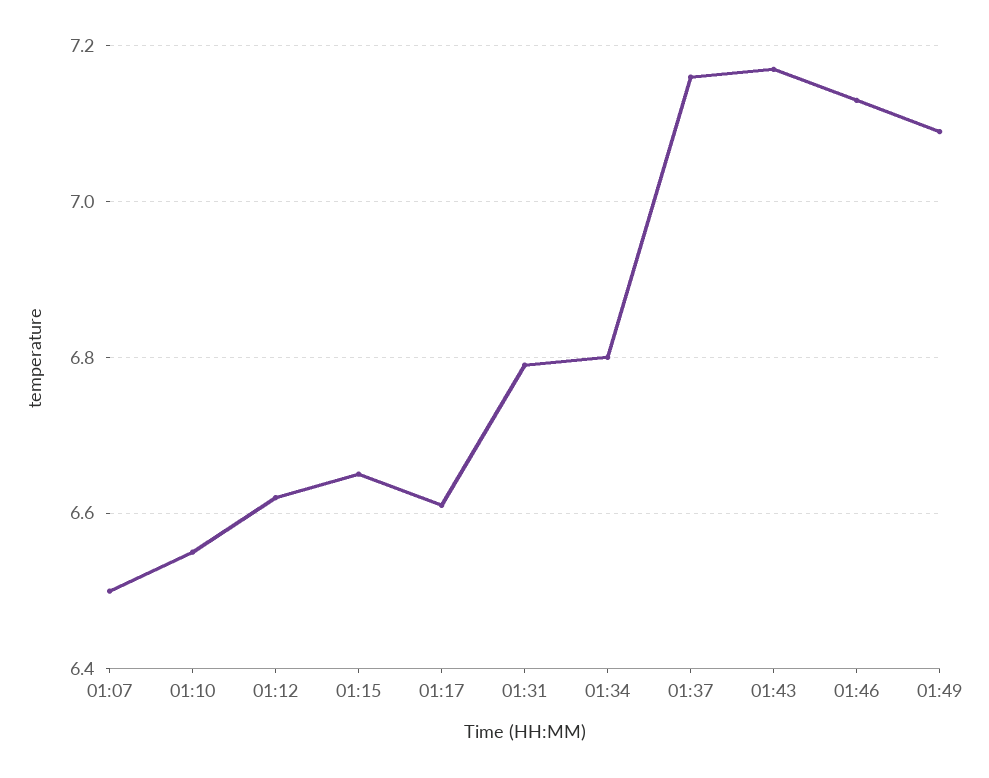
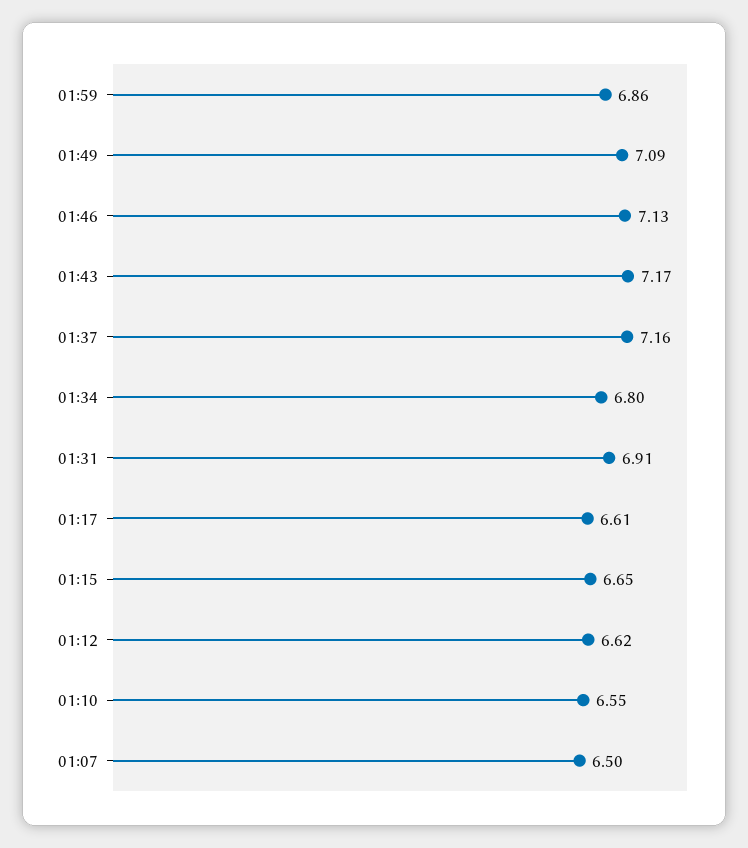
01:31: 6.8 -> 6.91
01:59: none -> 6.86

